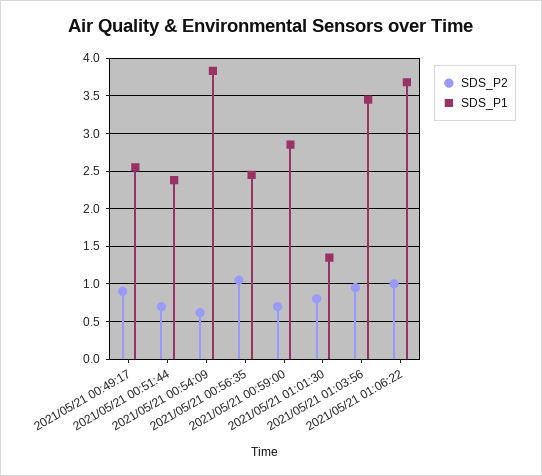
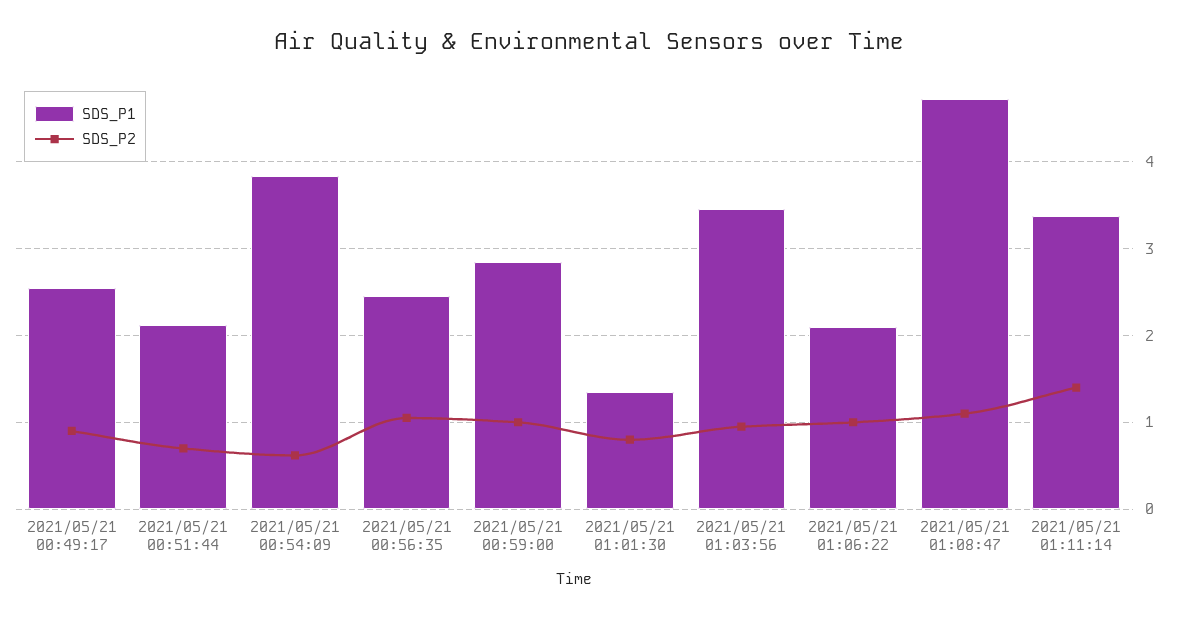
SDS_P1, 2021/05/21 00:51:44: 2.4 -> 2.1
SDS_P2, 2021/05/21 00:59:00: 0.7 -> 1
SDS_P1, 2021/05/21 01:06:22: 3.7 -> 2.1
SDS_P1, 2021/05/21 01:08:47: none -> 4.7
SDS_P2, 2021/05/21 01:08:47: none -> 1.1
SDS_P1, 2021/05/21 01:11:14: none -> 3.4
SDS_P2, 2021/05/21 01:11:14: none -> 1.4

